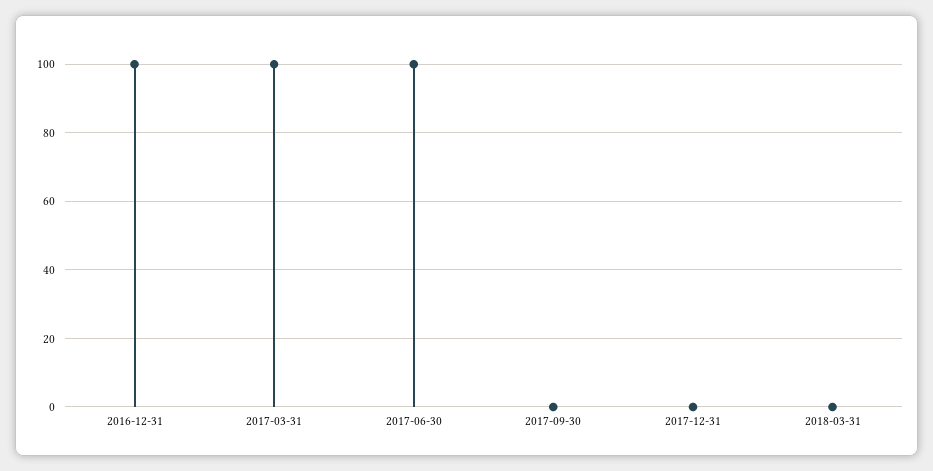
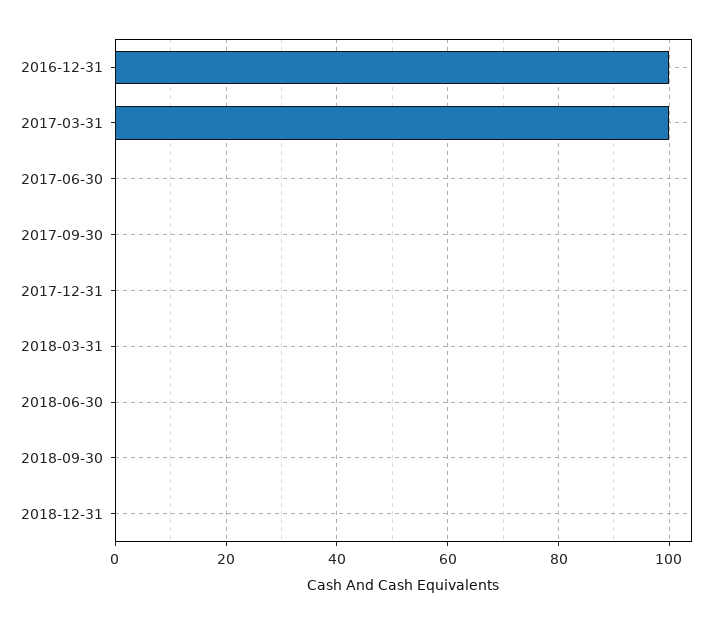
2017-06-30: 100 -> 0
2018-06-30: none -> 0
2018-09-30: none -> 0
2018-12-31: none -> 0

